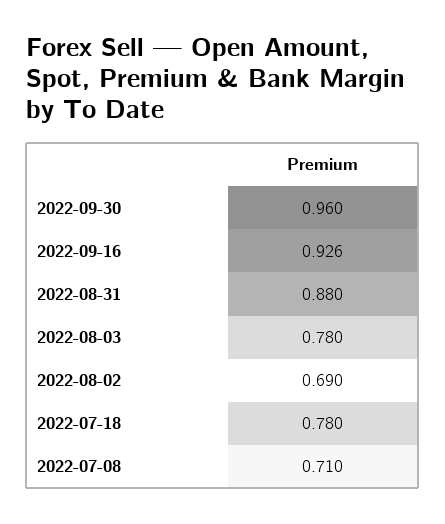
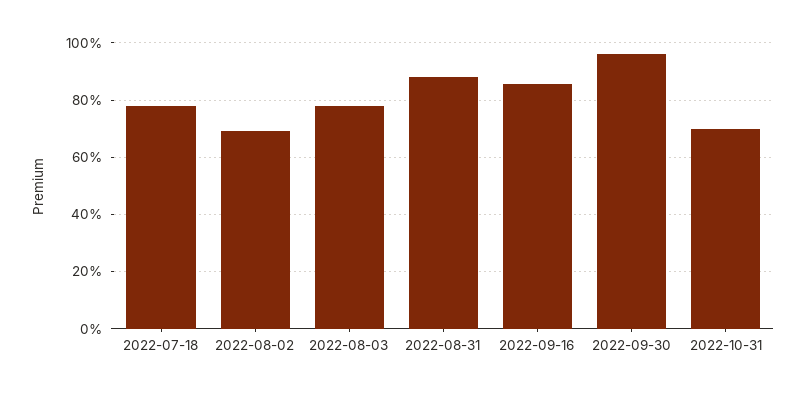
2022-09-16: 0.926 -> 0.85
2022-07-08: 0.71 -> none
2022-10-31: none -> 0.7

